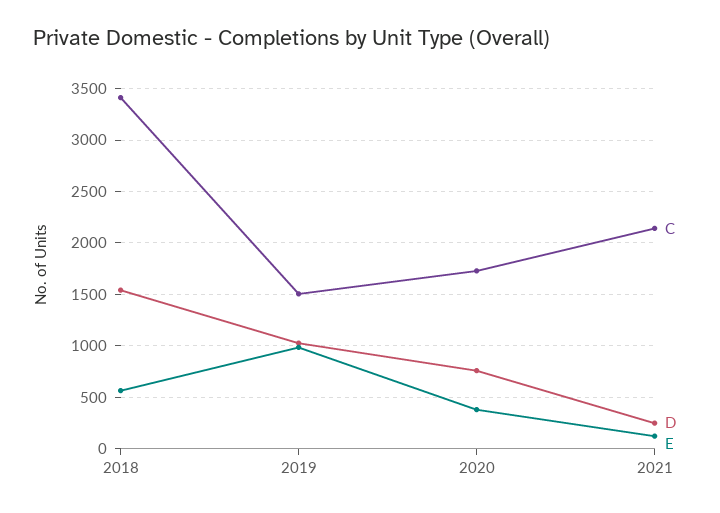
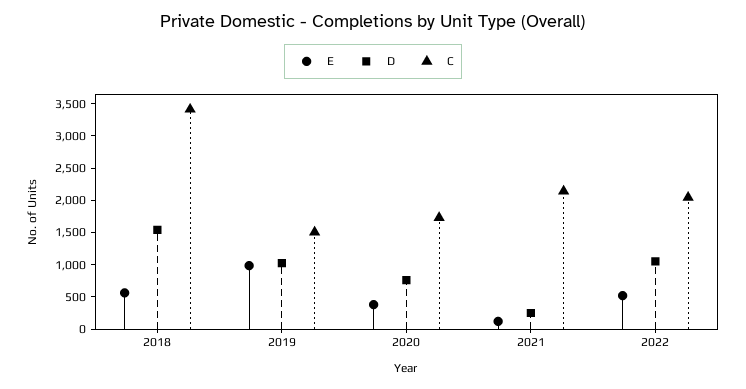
E, 2022: none -> 500
D, 2022: none -> 1000
C, 2022: none -> 2000

